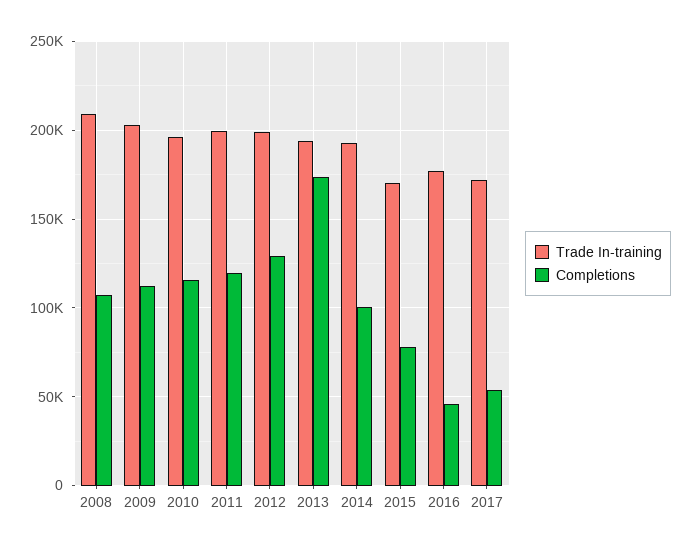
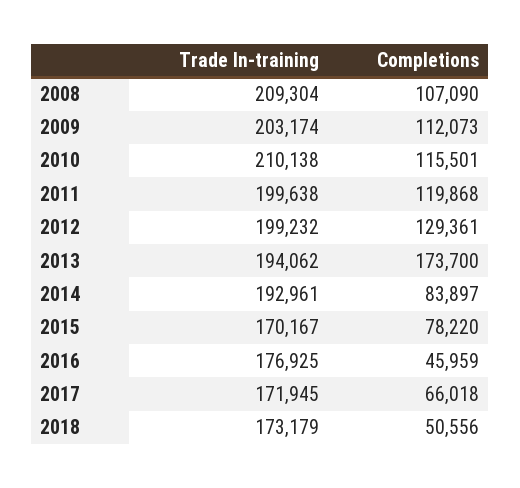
Trade In-training, 2010: 195000 -> 210138
Completions, 2014: 100000 -> 83897
Completions, 2017: 55000 -> 66018
Trade In-training, 2018: none -> 173179
Completions, 2018: none -> 50556

